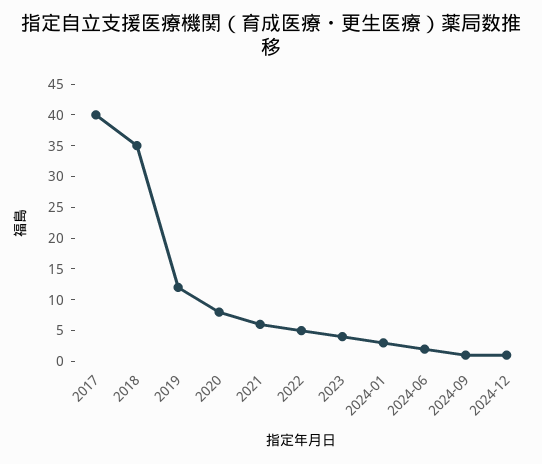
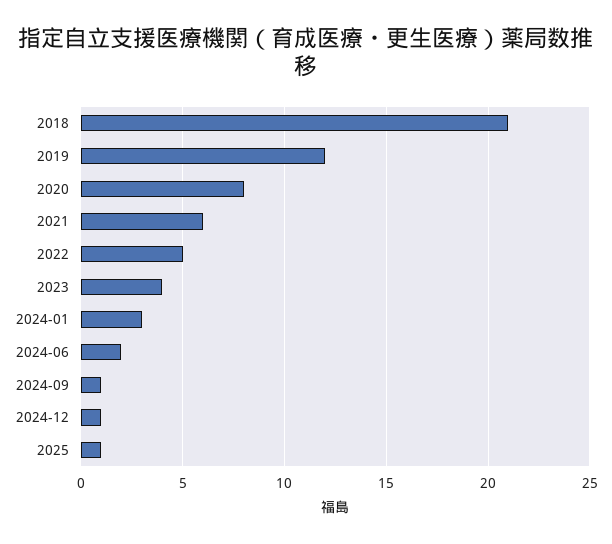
2017: 40 -> none
2018: 35 -> 21
2025: none -> 1

